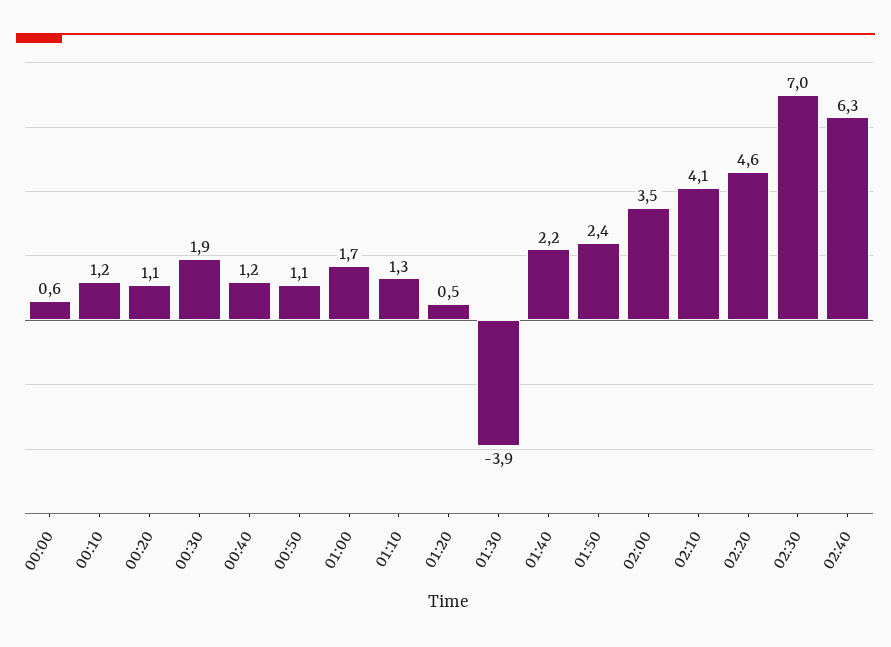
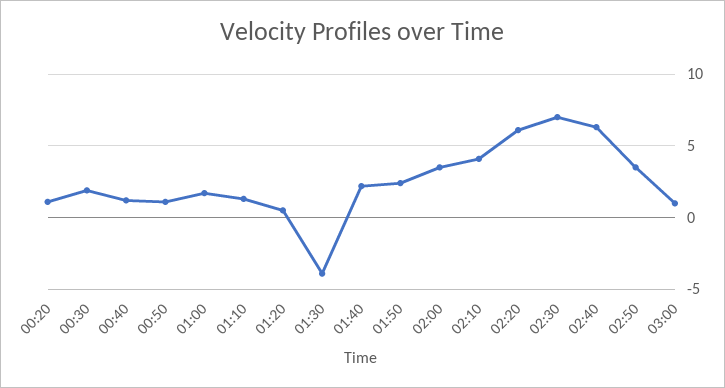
00:00: 0.6 -> none
00:10: 1.2 -> none
02:20: 4.6 -> 6
02:50: none -> 3.5
03:00: none -> 1

